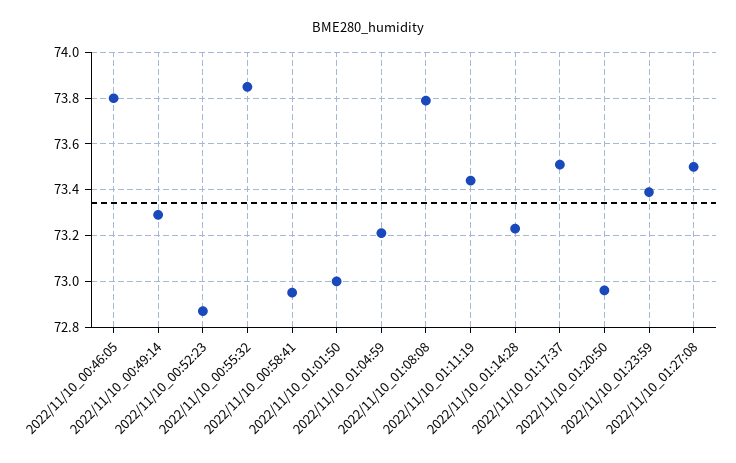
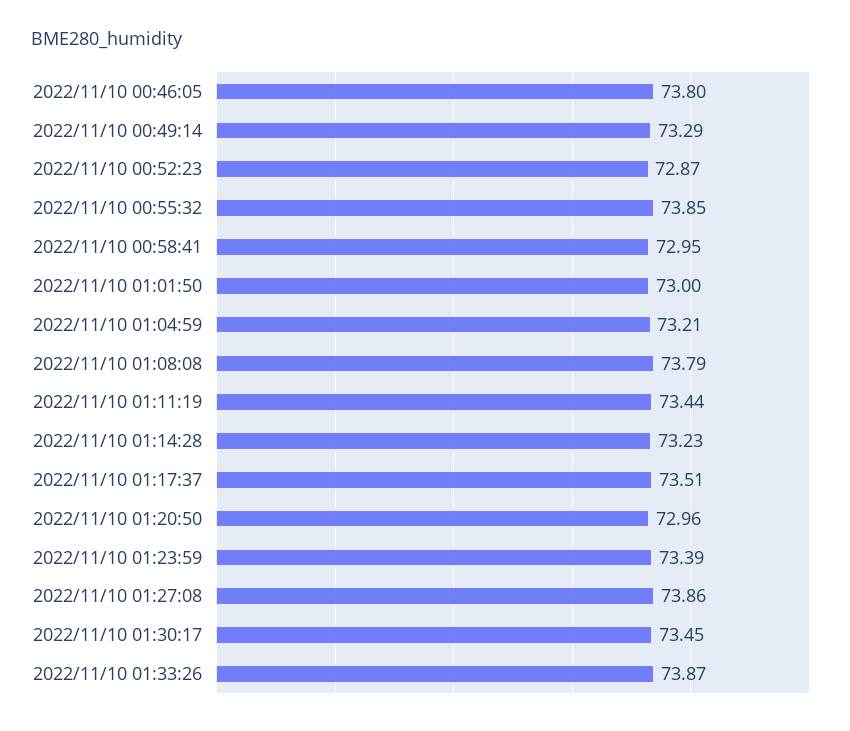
2022/11/10_01:27:08: 73.5 -> 73.86
2022/11/10 01:30:17: none -> 73.45
2022/11/10 01:33:26: none -> 73.87

